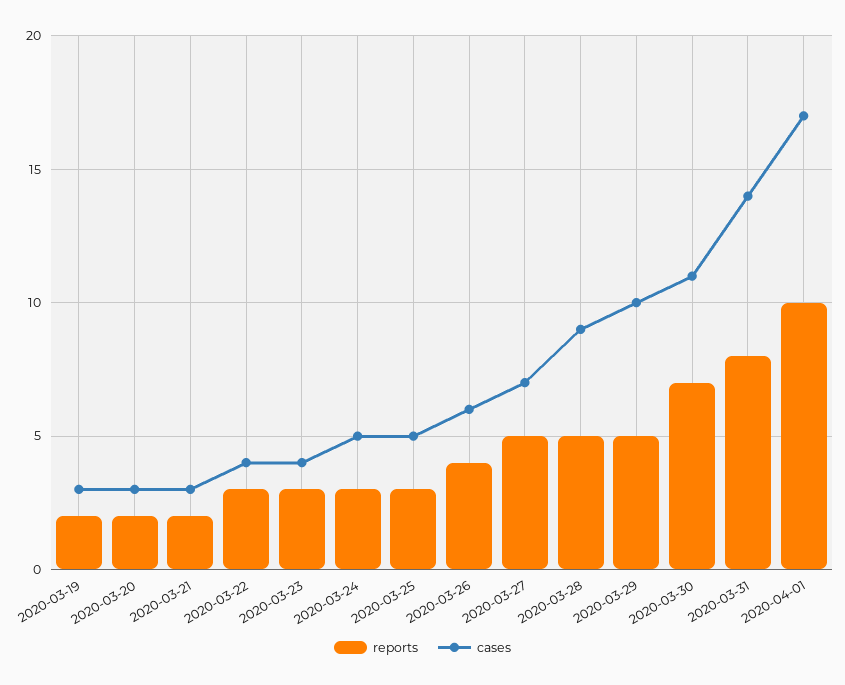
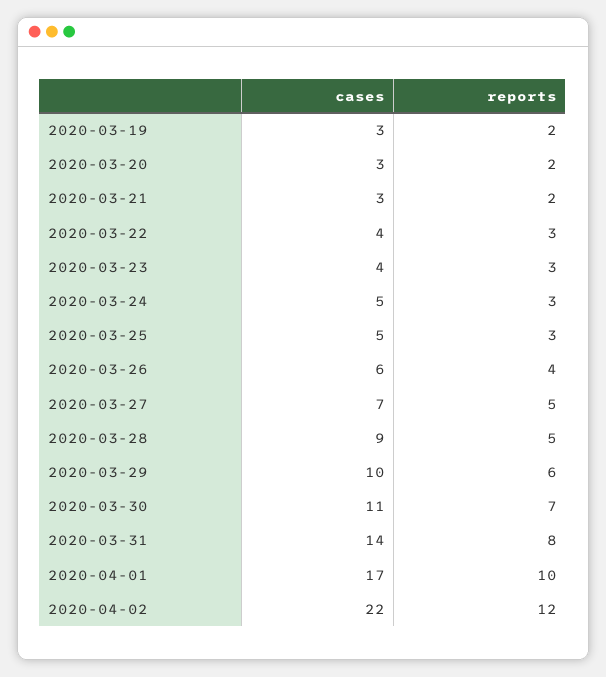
reports, 2020-03-29: 5 -> 6
cases, 2020-04-02: none -> 22
reports, 2020-04-02: none -> 12

